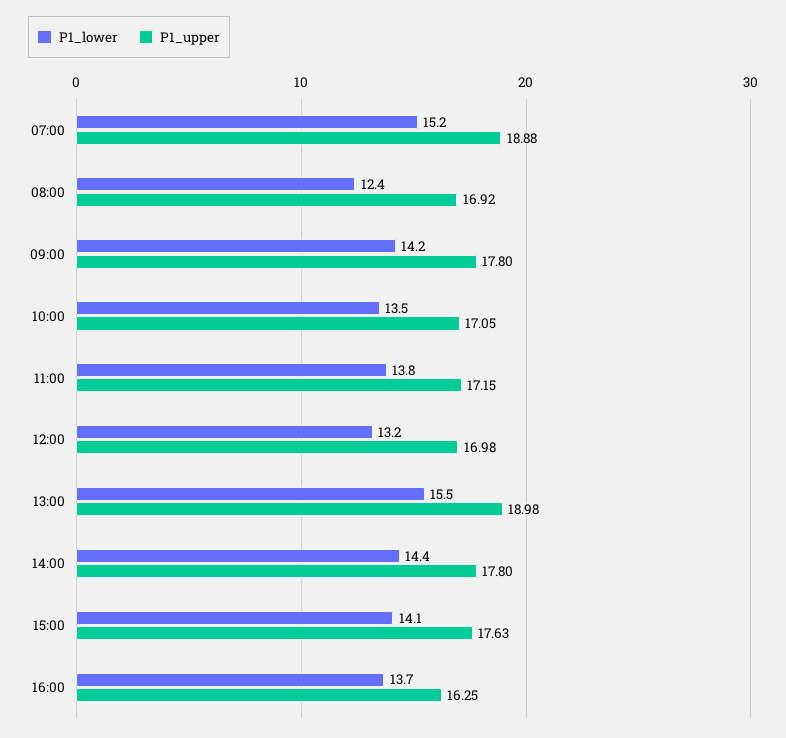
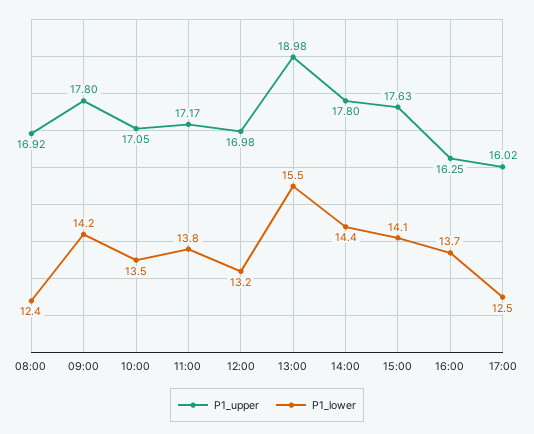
P1_lower, 07:00: 15.2 -> none
P1_upper, 07:00: 18.88 -> none
P1_upper, 11:00: 17.15 -> 17.17
P1_upper, 17:00: none -> 16.02
P1_lower, 17:00: none -> 12.5

